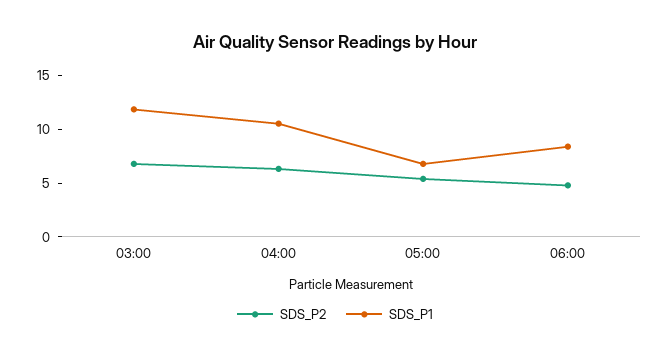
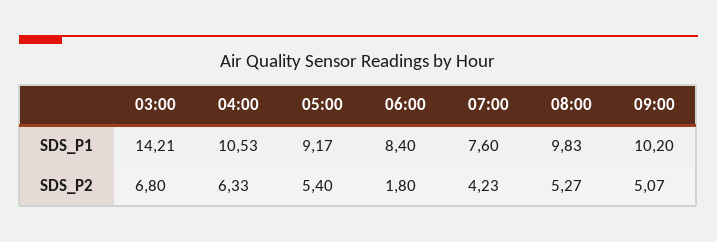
SDS_P1, 03:00: 12 -> 14.21
SDS_P1, 05:00: 7 -> 9.17
SDS_P2, 06:00: 5 -> 1.8
SDS_P1, 07:00: none -> 7.6
SDS_P1, 08:00: none -> 9.83
SDS_P1, 09:00: none -> 10.2
SDS_P2, 07:00: none -> 4.23
SDS_P2, 08:00: none -> 5.27
SDS_P2, 09:00: none -> 5.07

